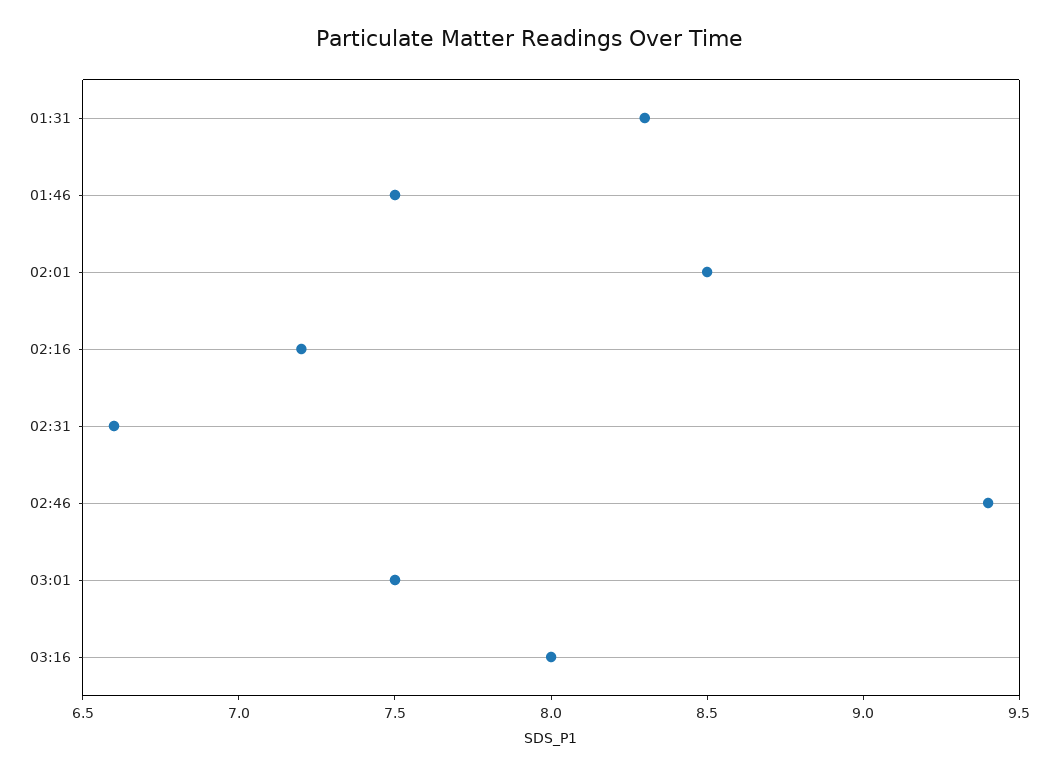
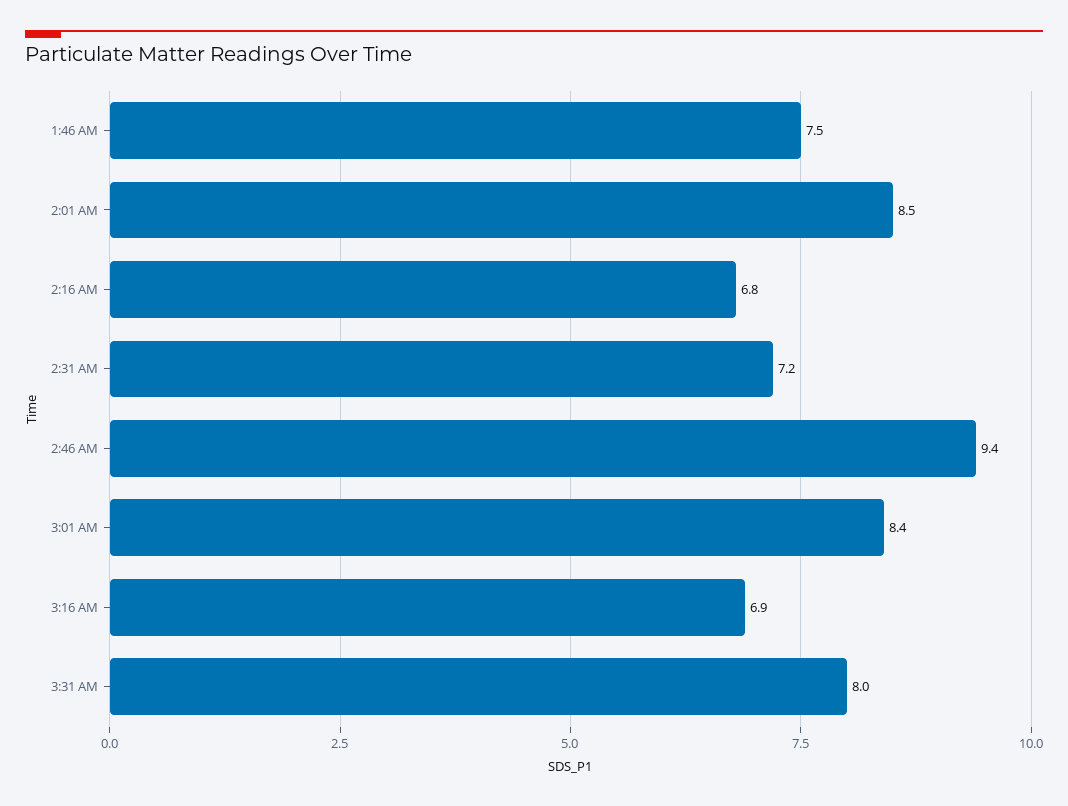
01:31: 8.3 -> none
02:16: 7.2 -> 6.8
02:31: 6.6 -> 7.2
03:01: 7.5 -> 8.4
03:16: 8 -> 6.9
3:31 AM: none -> 8

